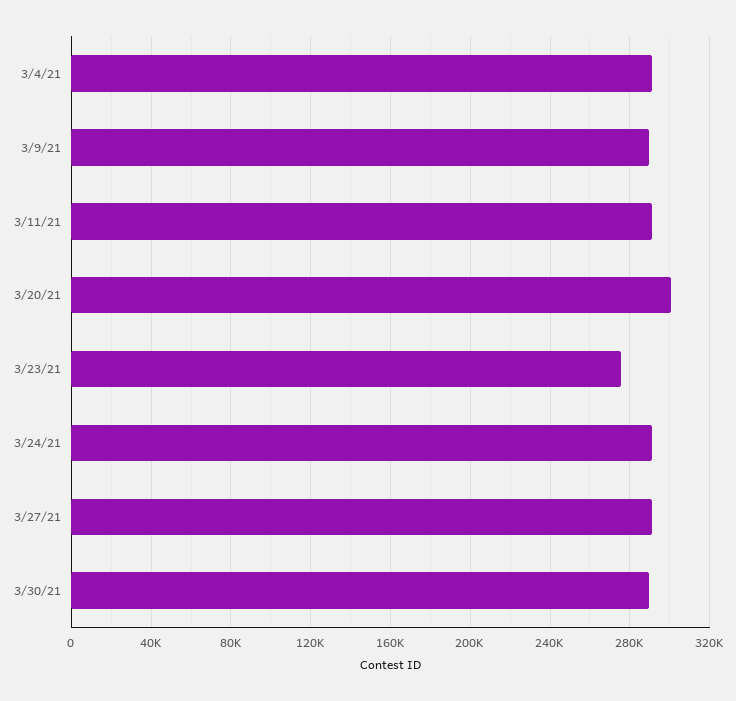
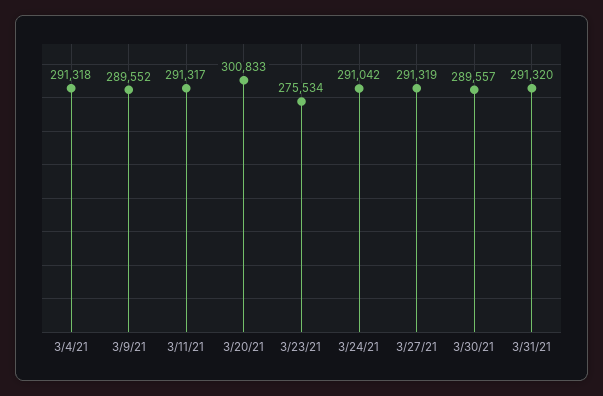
3/31/21: none -> 291320

